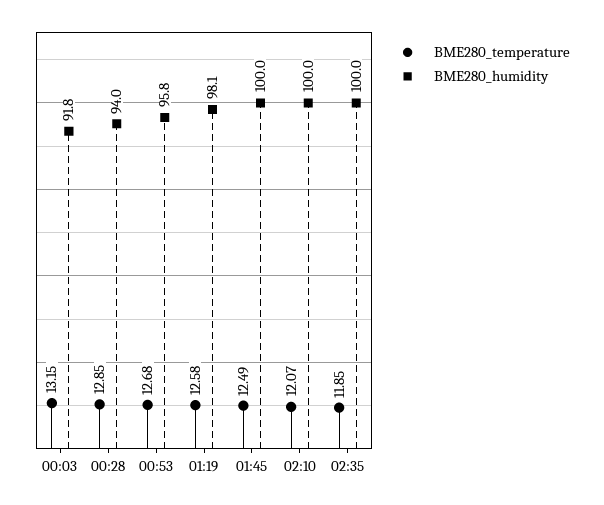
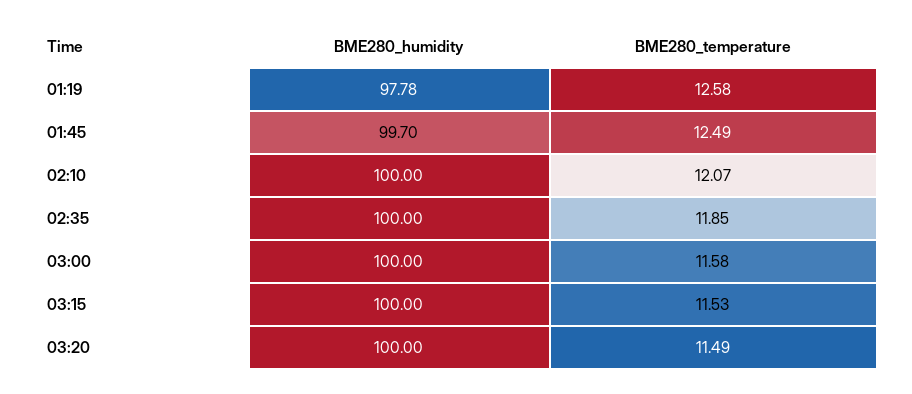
BME280_temperature, 00:03: 13.15 -> none
BME280_humidity, 00:03: 91.8 -> none
BME280_temperature, 00:28: 12.85 -> none
BME280_humidity, 00:28: 94 -> none
BME280_temperature, 00:53: 12.68 -> none
BME280_humidity, 00:53: 95.8 -> none
BME280_humidity, 01:19: 98.1 -> 97.78
BME280_humidity, 01:45: 100 -> 99.7
BME280_humidity, 03:00: none -> 100
BME280_temperature, 03:00: none -> 11.58
BME280_humidity, 03:15: none -> 100
BME280_temperature, 03:15: none -> 11.53
BME280_humidity, 03:20: none -> 100
BME280_temperature, 03:20: none -> 11.49

